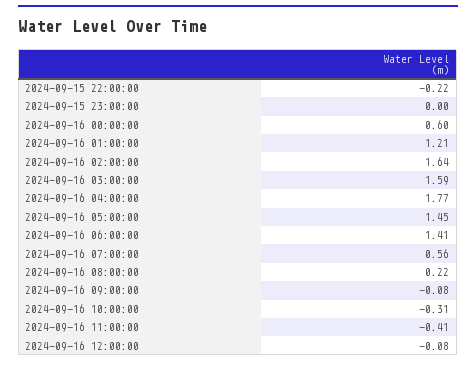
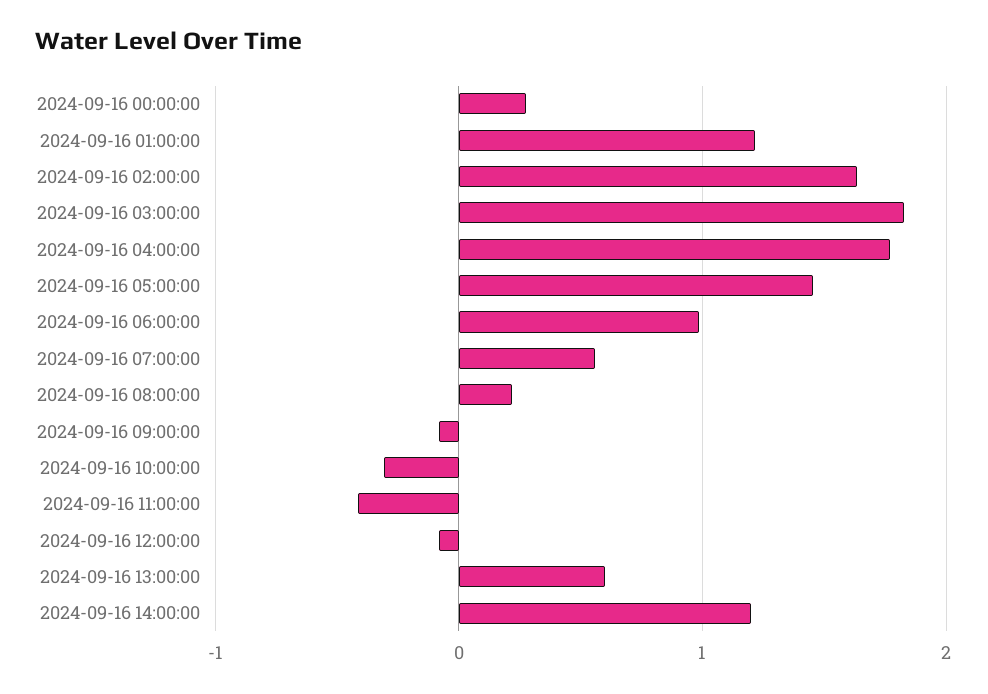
2024-09-15 22:00:00: -0.22 -> none
2024-09-15 23:00:00: 0 -> none
2024-09-16 00:00:00: 0.6 -> 0.3
2024-09-16 03:00:00: 1.59 -> 1.8
2024-09-16 06:00:00: 1.41 -> 1
2024-09-16 13:00:00: none -> 0.6
2024-09-16 14:00:00: none -> 1.2

